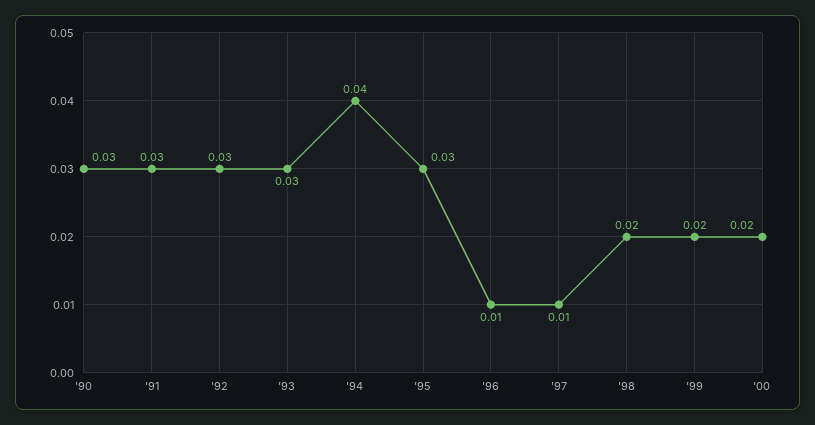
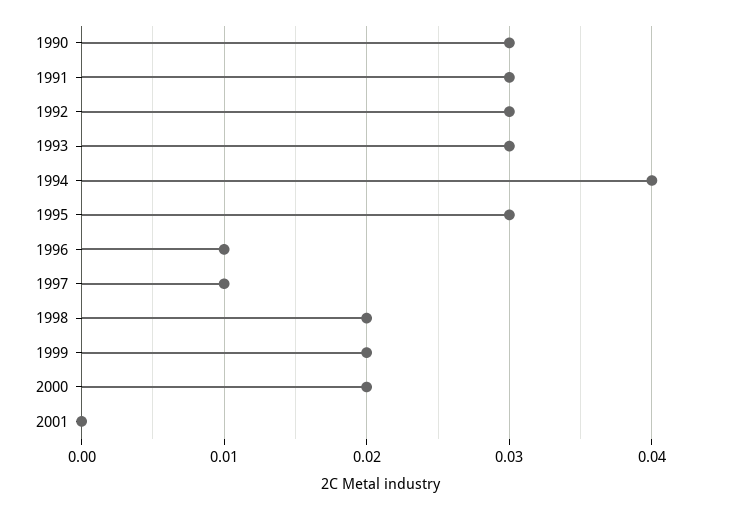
2001: none -> 0

